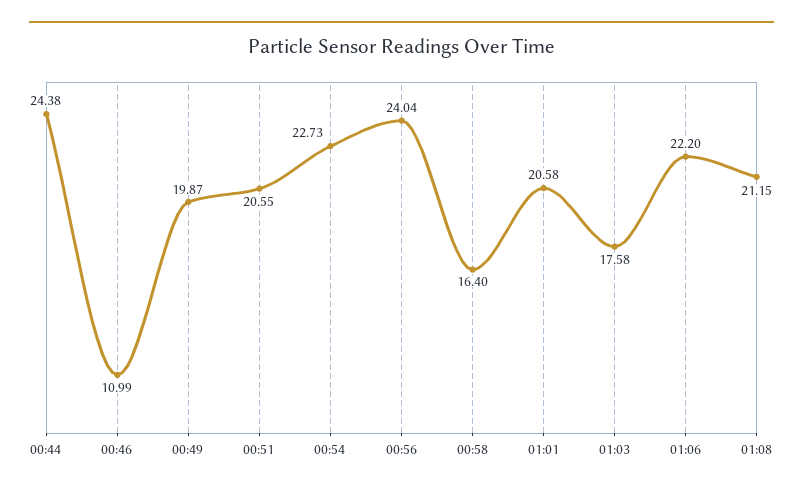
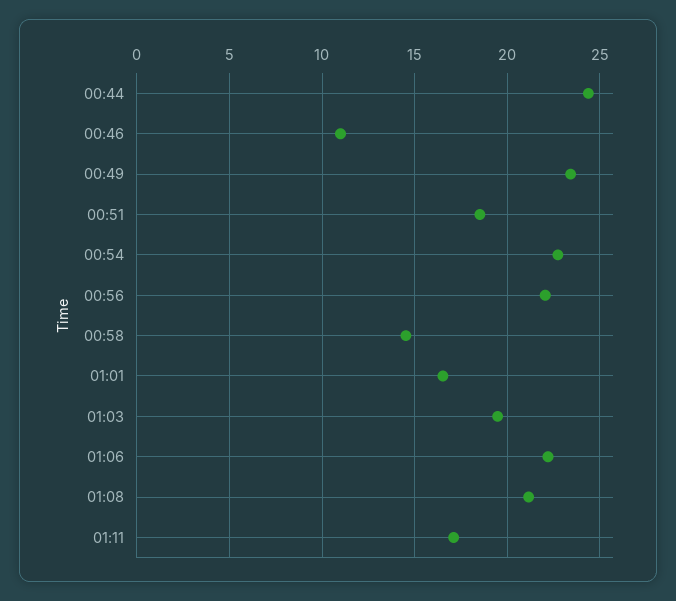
00:49: 19.87 -> 23.5
00:51: 20.55 -> 18.5
00:56: 24.04 -> 22
00:58: 16.4 -> 14.5
01:01: 20.58 -> 16.5
01:03: 17.58 -> 19.5
01:11: none -> 17

